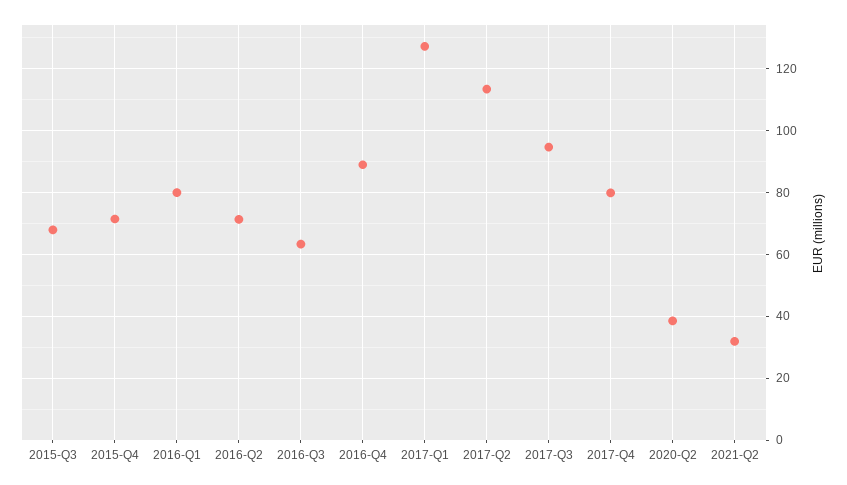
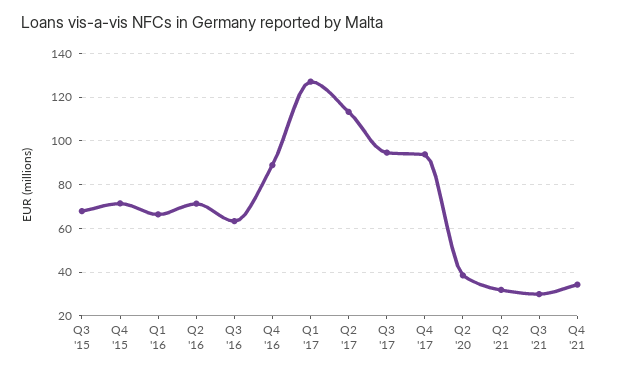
2016-Q1: 80 -> 65
2017-Q4: 80 -> 95
Q3 '21: none -> 30
Q4 '21: none -> 35

